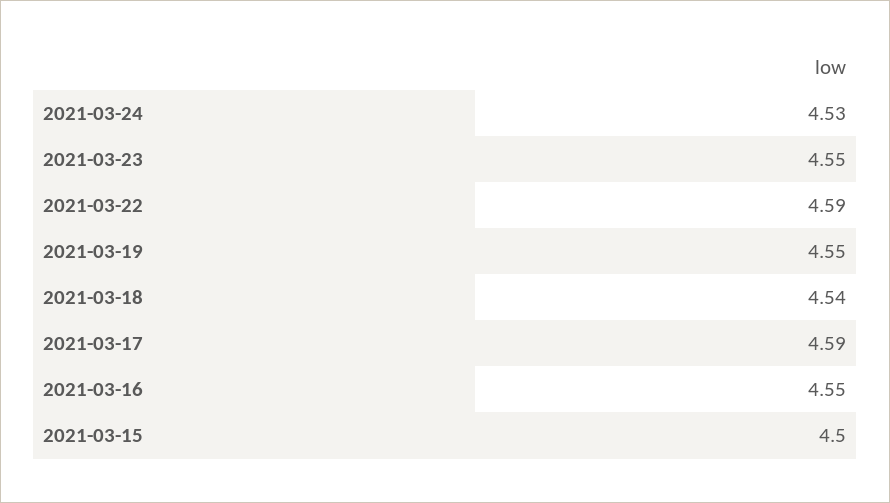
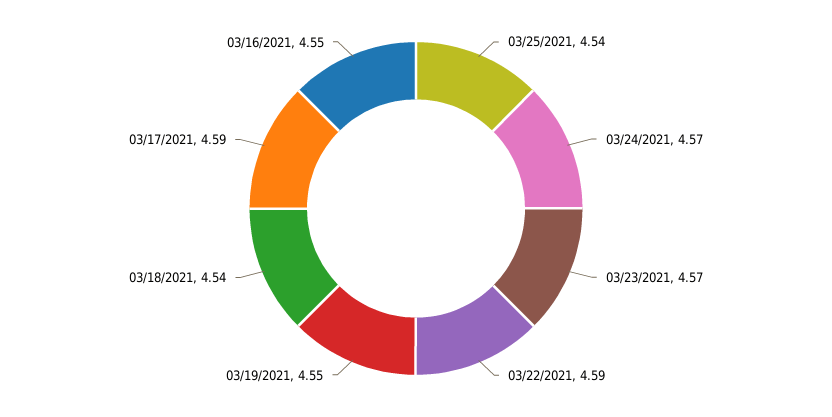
2021-03-24: 4.53 -> 4.57
2021-03-23: 4.55 -> 4.57
2021-03-15: 4.5 -> none
03/25/2021: none -> 4.54

